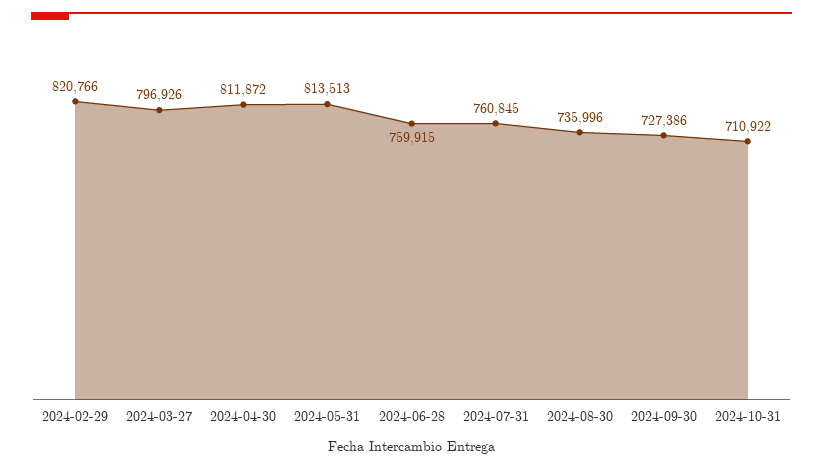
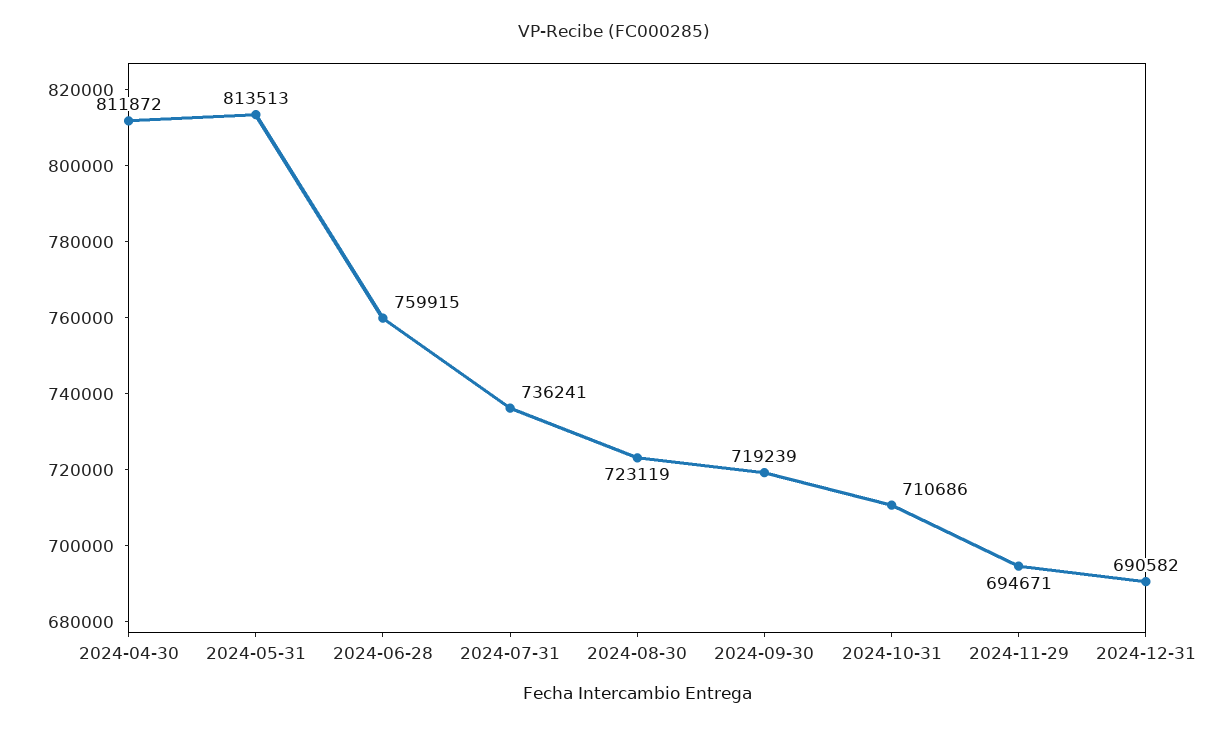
2024-02-29: 820766 -> none
2024-03-27: 796926 -> none
2024-07-31: 760845 -> 736241
2024-08-30: 735996 -> 723119
2024-09-30: 727386 -> 719239
2024-10-31: 710922 -> 710686
2024-11-29: none -> 694671
2024-12-31: none -> 690582

